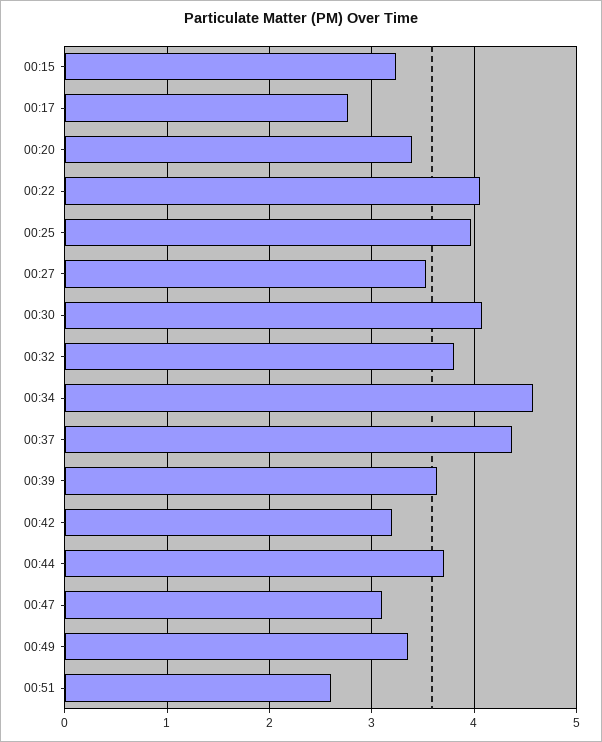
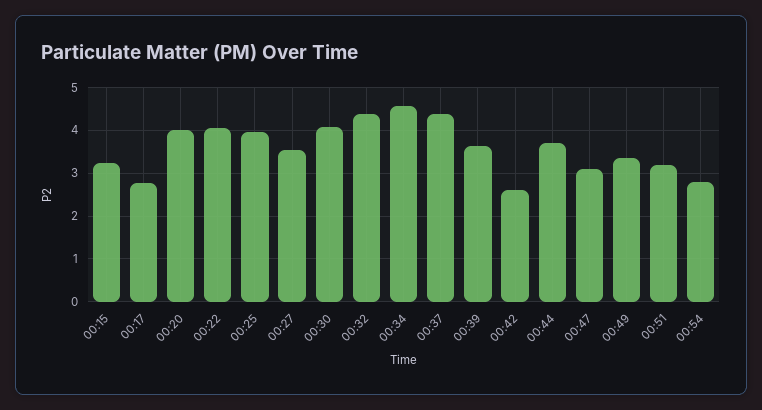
00:20: 3.4 -> 4
00:32: 3.8 -> 4.4
00:42: 3.2 -> 2.6
00:51: 2.6 -> 3.2
00:54: none -> 2.8

